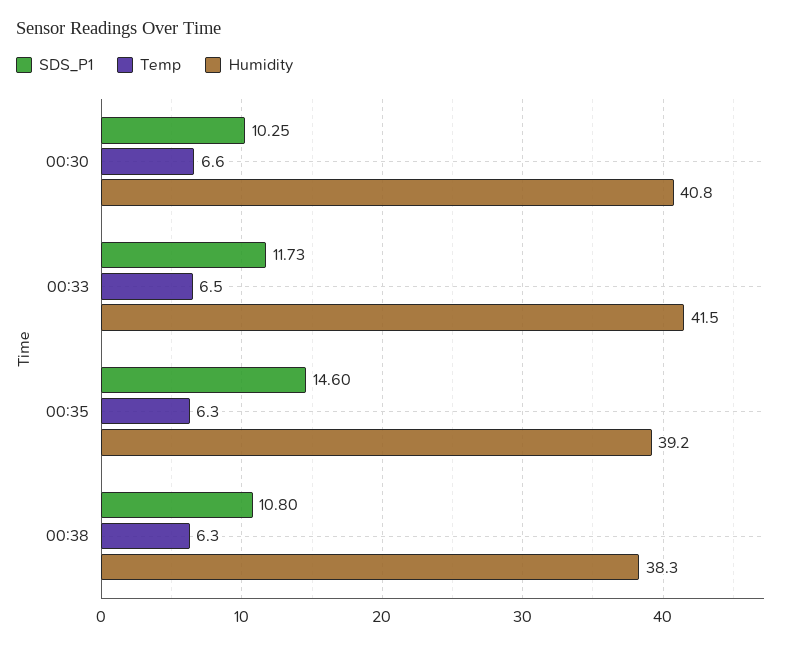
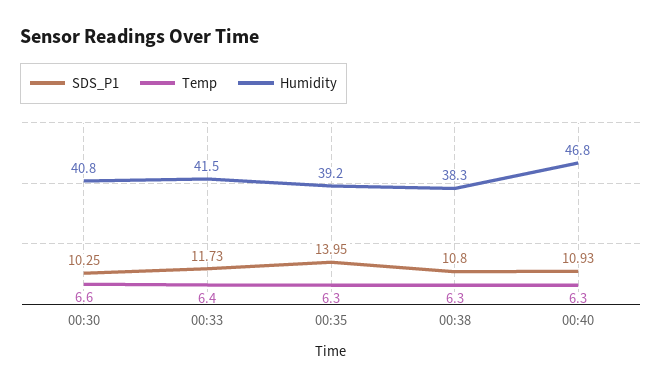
Temp, 00:33: 6.5 -> 6.4
SDS_P1, 00:35: 14.6 -> 13.95
SDS_P1, 00:40: none -> 10.93
Temp, 00:40: none -> 6.3
Humidity, 00:40: none -> 46.8

